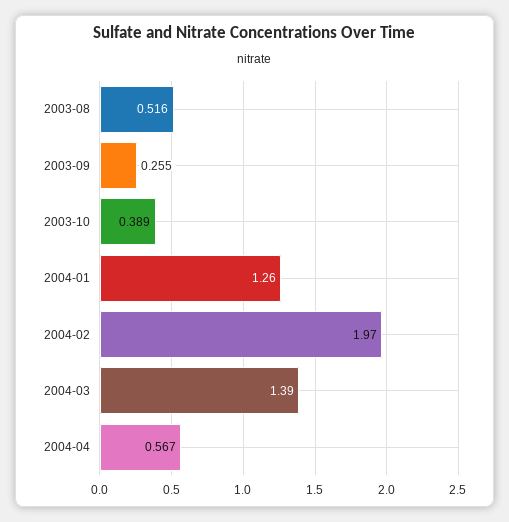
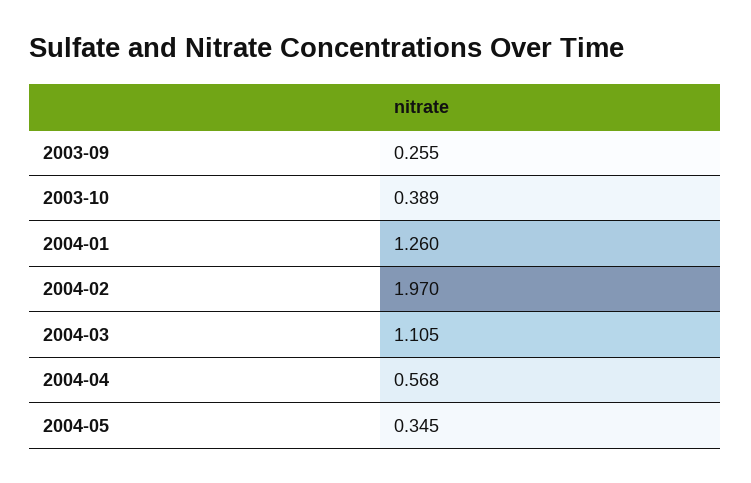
2003-08: 0.516 -> none
2004-03: 1.39 -> 1.105
2004-04: 0.567 -> 0.568
2004-05: none -> 0.345

